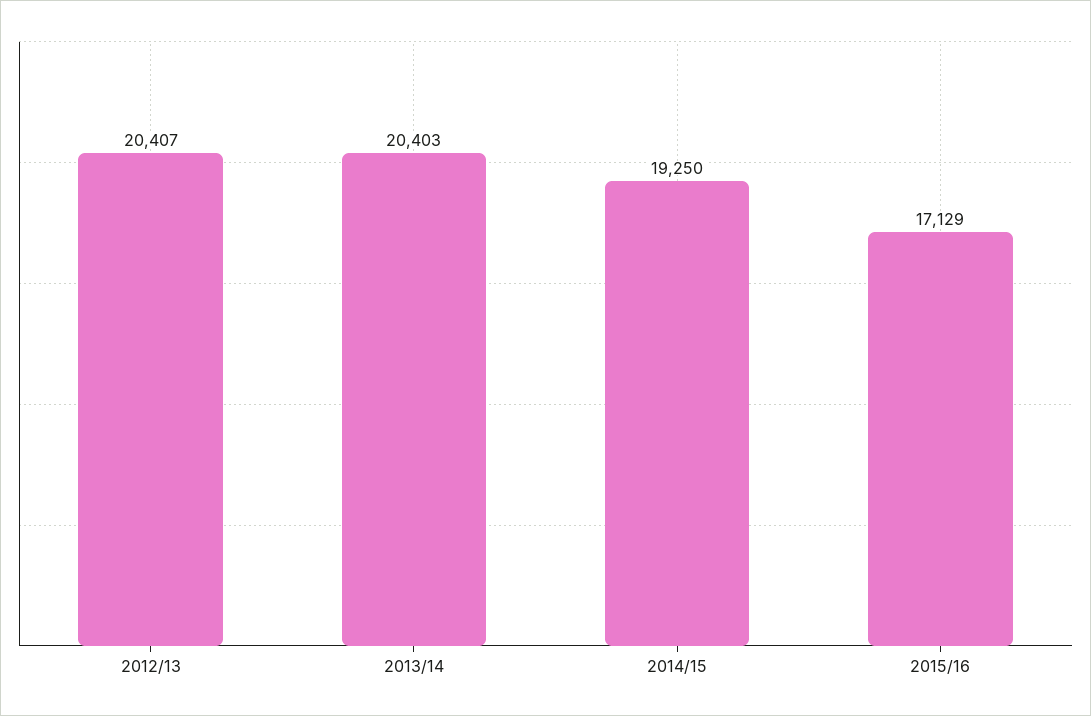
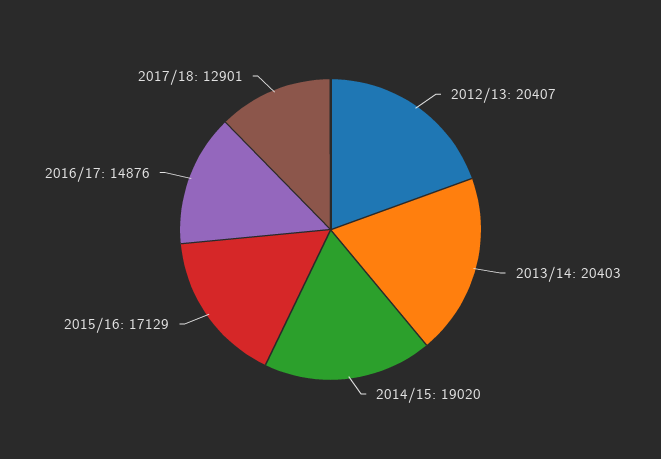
2014/15: 19250 -> 19020
2016/17: none -> 14876
2017/18: none -> 12901

